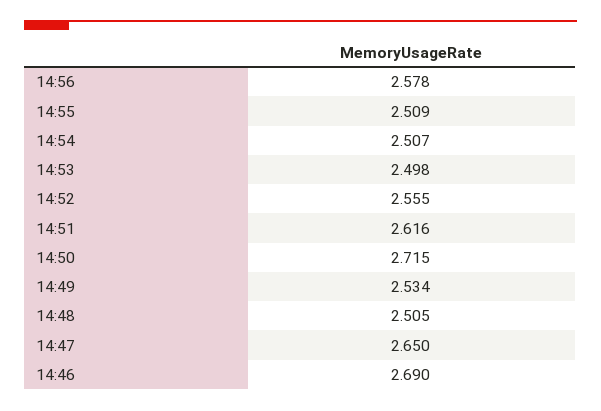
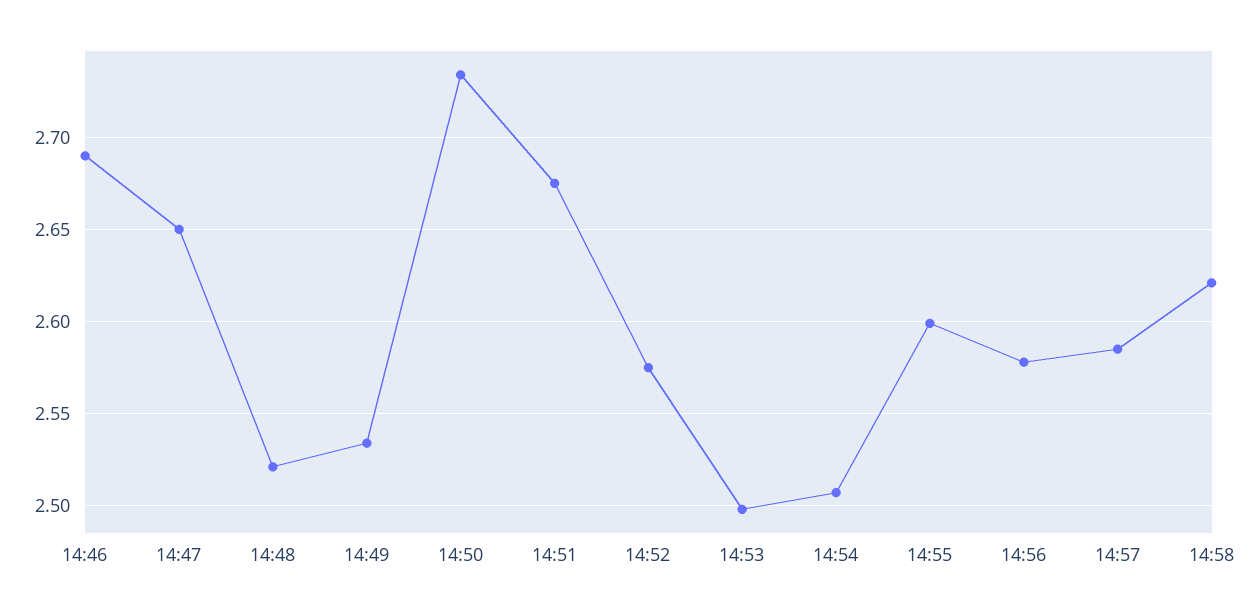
14:55: 2.509 -> 2.6
14:52: 2.555 -> 2.575
14:51: 2.616 -> 2.675
14:50: 2.715 -> 2.735
14:48: 2.505 -> 2.52
14:57: none -> 2.585
14:58: none -> 2.62

